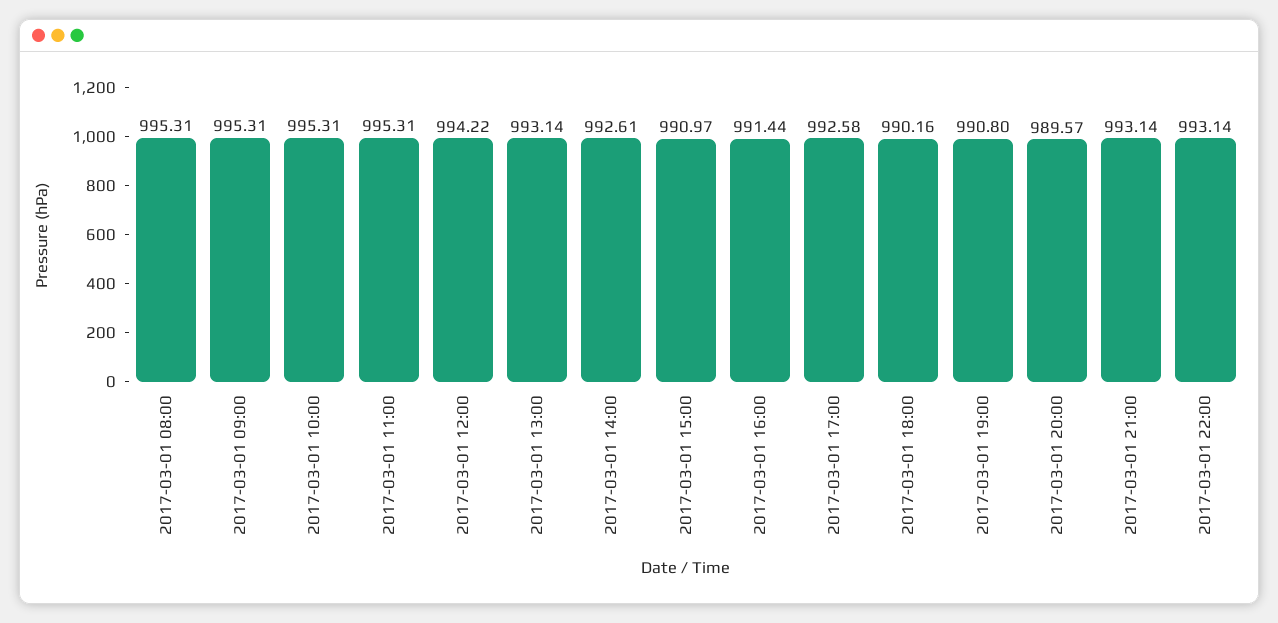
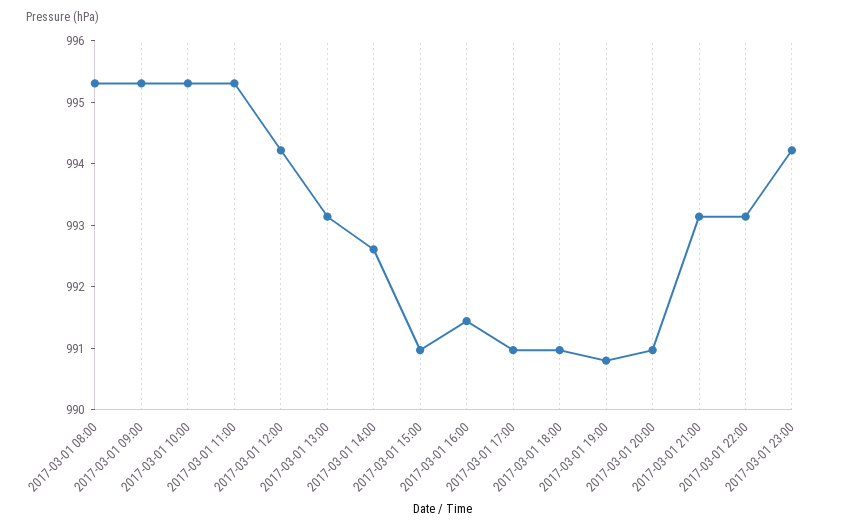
2017-03-01 17:00: 992.58 -> 991
2017-03-01 18:00: 990.16 -> 991
2017-03-01 20:00: 989.57 -> 991
2017-03-01 23:00: none -> 994.2

